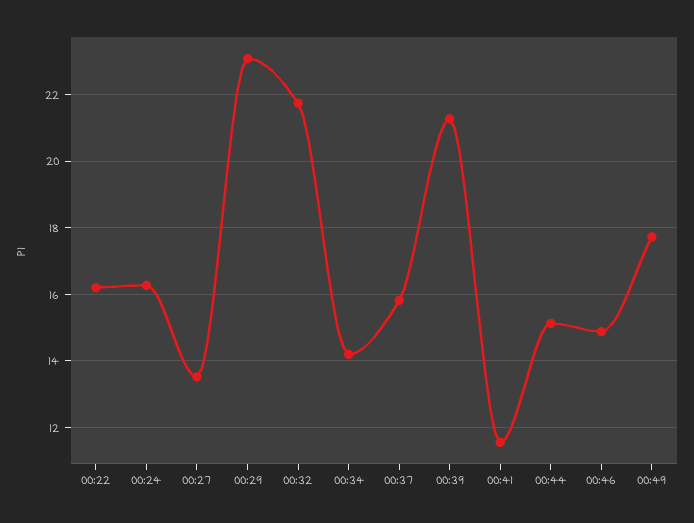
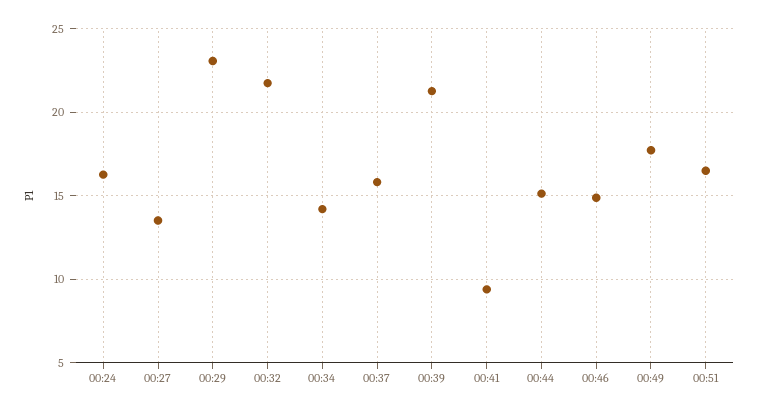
00:22: 16.2 -> none
00:41: 11.6 -> 9.5
00:51: none -> 16.5

